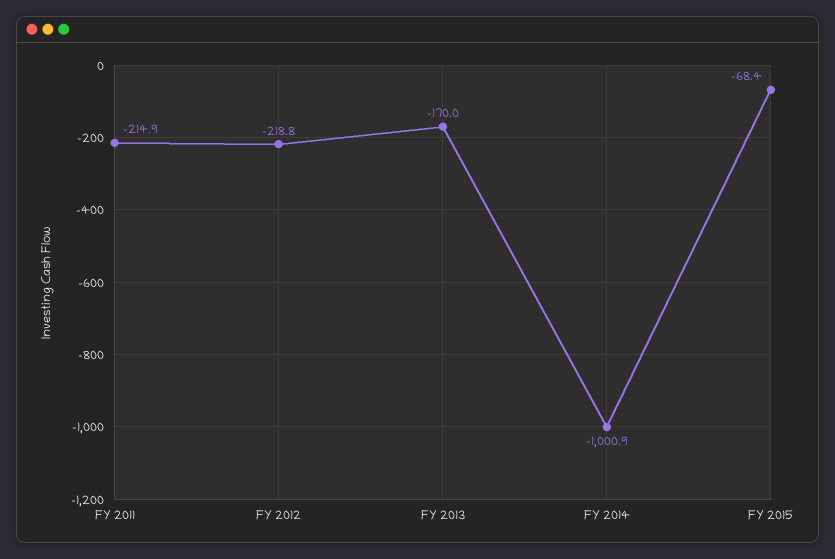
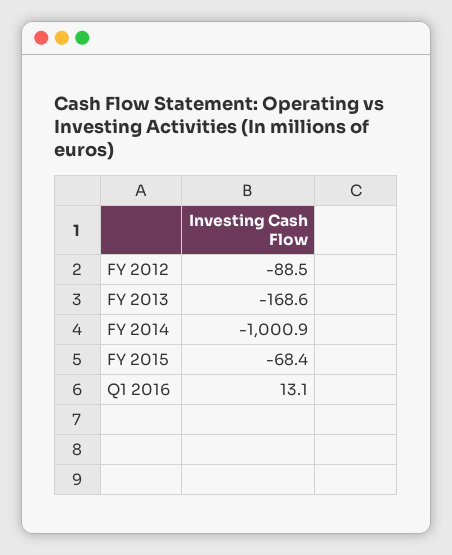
FY 2011: -214.9 -> none
FY 2012: -218.8 -> -88.5
FY 2013: -170 -> -168.6
Q1 2016: none -> 13.1

